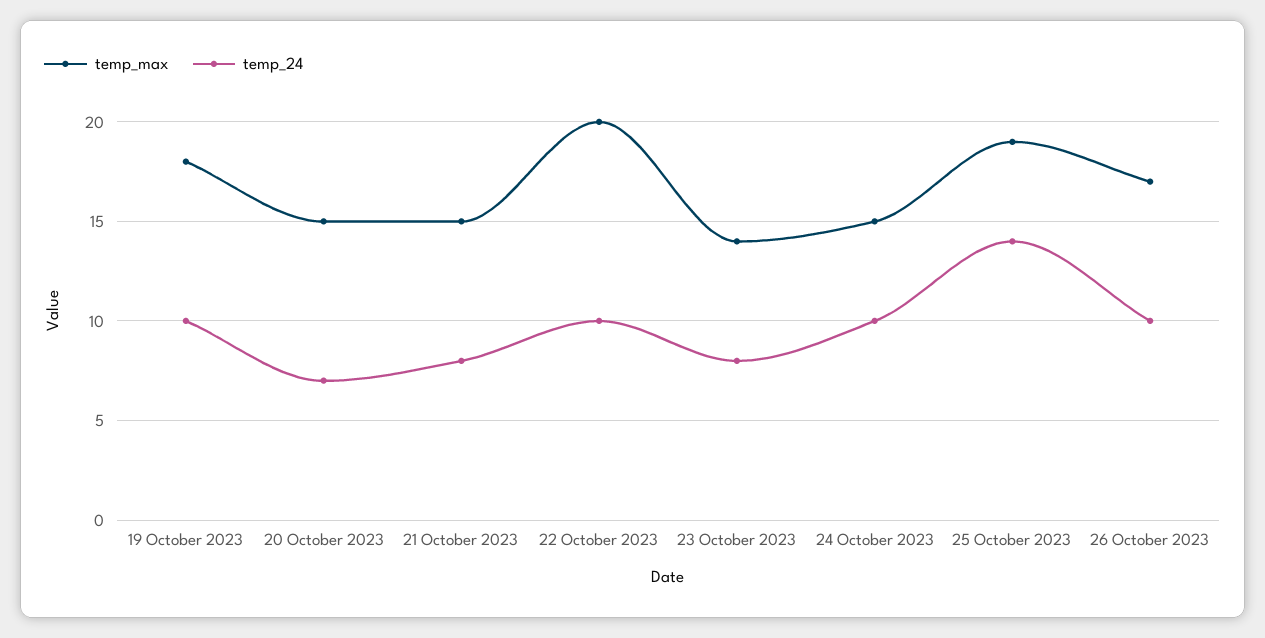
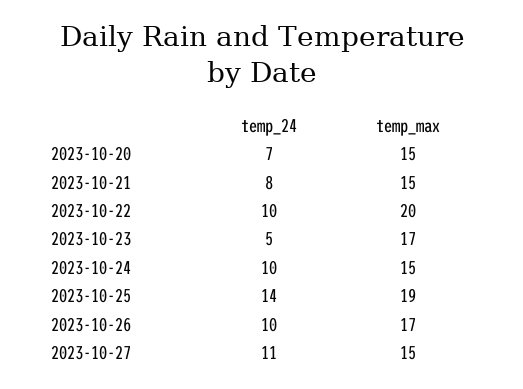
temp_max, 19 October 2023: 18 -> none
temp_24, 19 October 2023: 10 -> none
temp_max, 23 October 2023: 14 -> 17
temp_24, 23 October 2023: 8 -> 5
temp_24, 2023-10-27: none -> 11
temp_max, 2023-10-27: none -> 15

